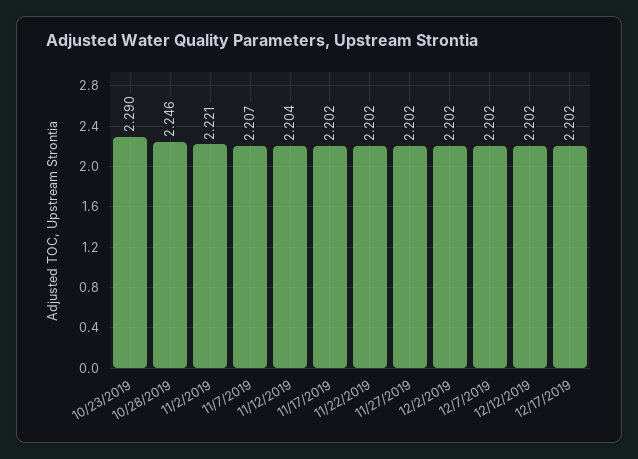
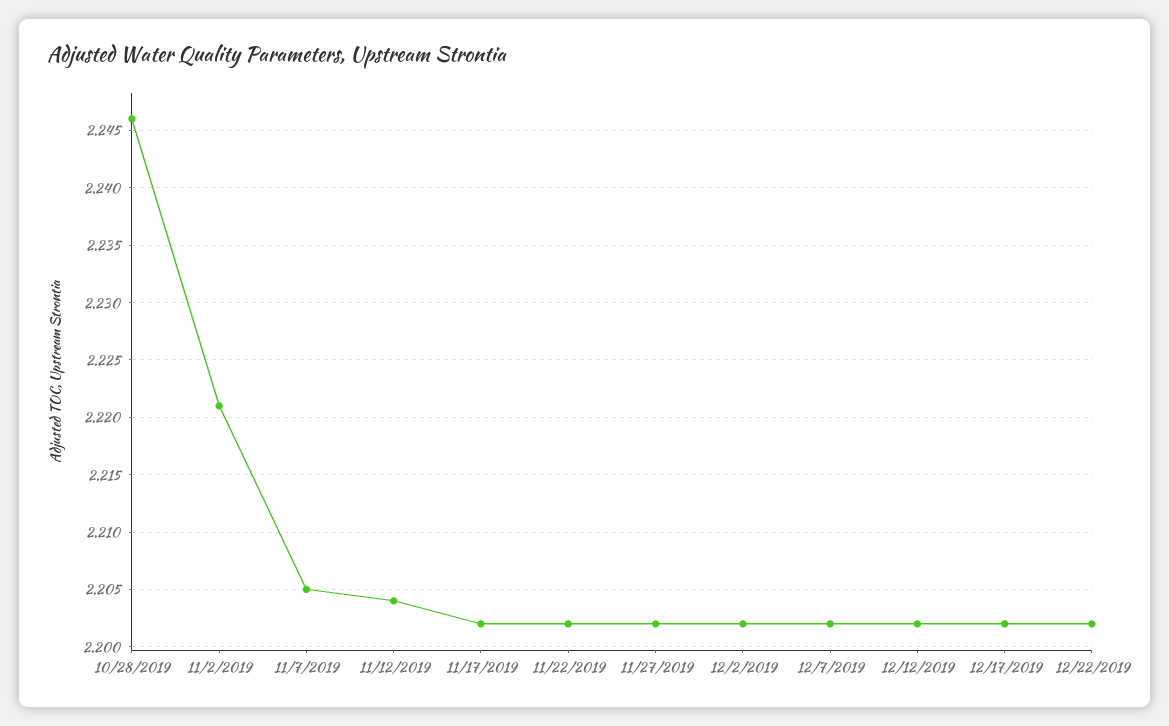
10/23/2019: 2.29 -> none
11/7/2019: 2.207 -> 2.205
12/22/2019: none -> 2.202

